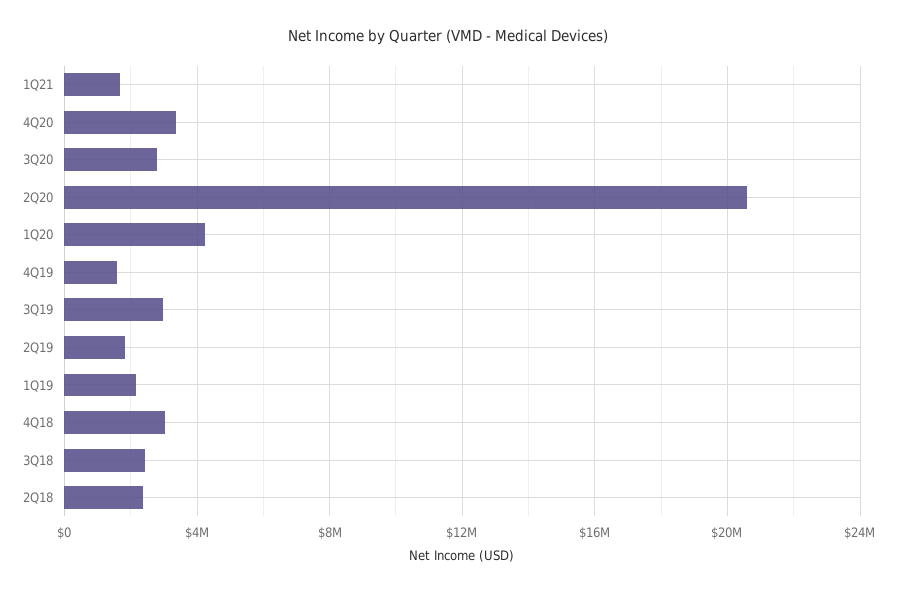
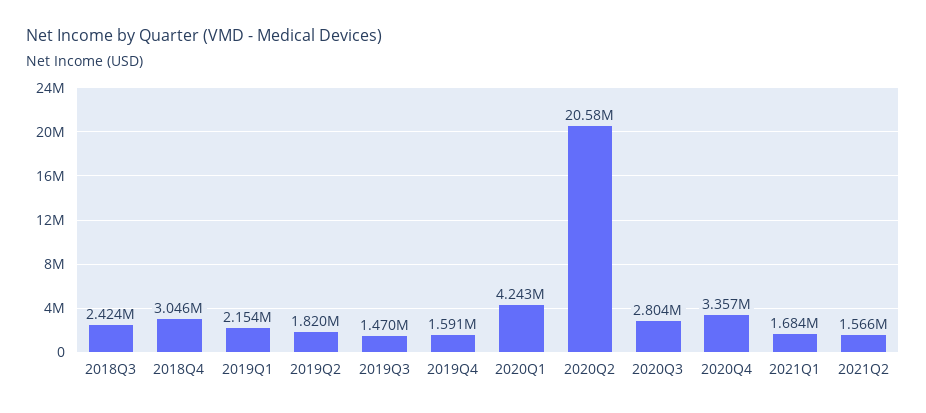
3Q19: 3000000 -> 1470000
2Q18: 2500000 -> none
2021Q2: none -> 1566000

